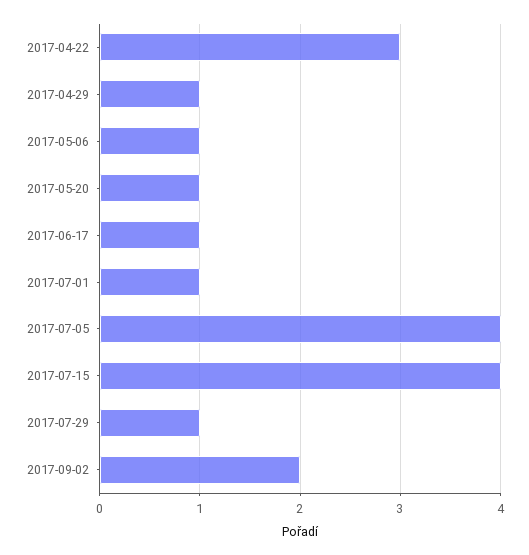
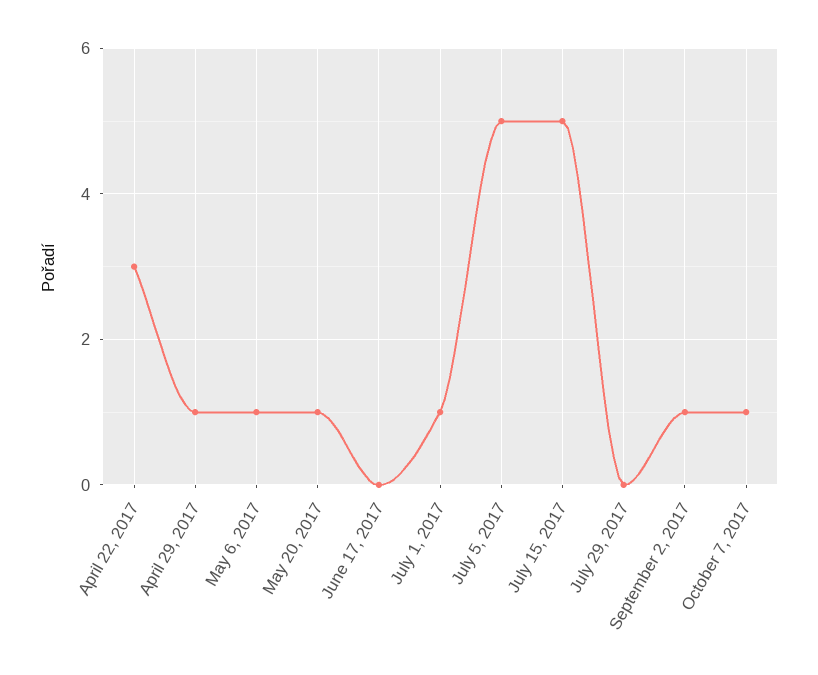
2017-06-17: 1 -> 0
2017-07-05: 4 -> 5
2017-07-15: 4 -> 5
2017-07-29: 1 -> 0
2017-09-02: 2 -> 1
October 7, 2017: none -> 1

